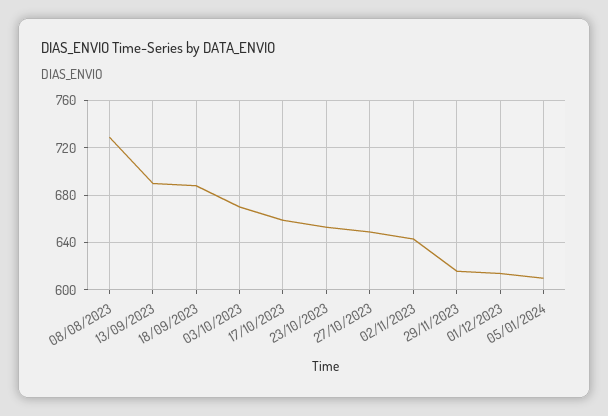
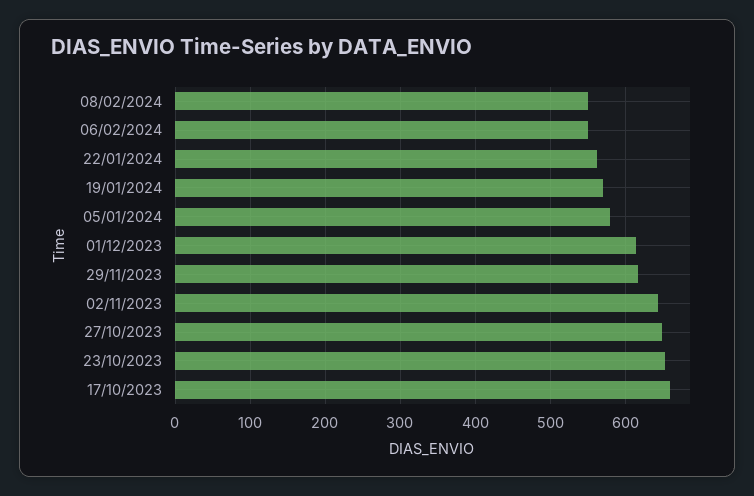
08/08/2023: 730 -> none
13/09/2023: 690 -> none
18/09/2023: 690 -> none
03/10/2023: 670 -> none
05/01/2024: 610 -> 580
08/02/2024: none -> 550
06/02/2024: none -> 550
22/01/2024: none -> 560
19/01/2024: none -> 570

